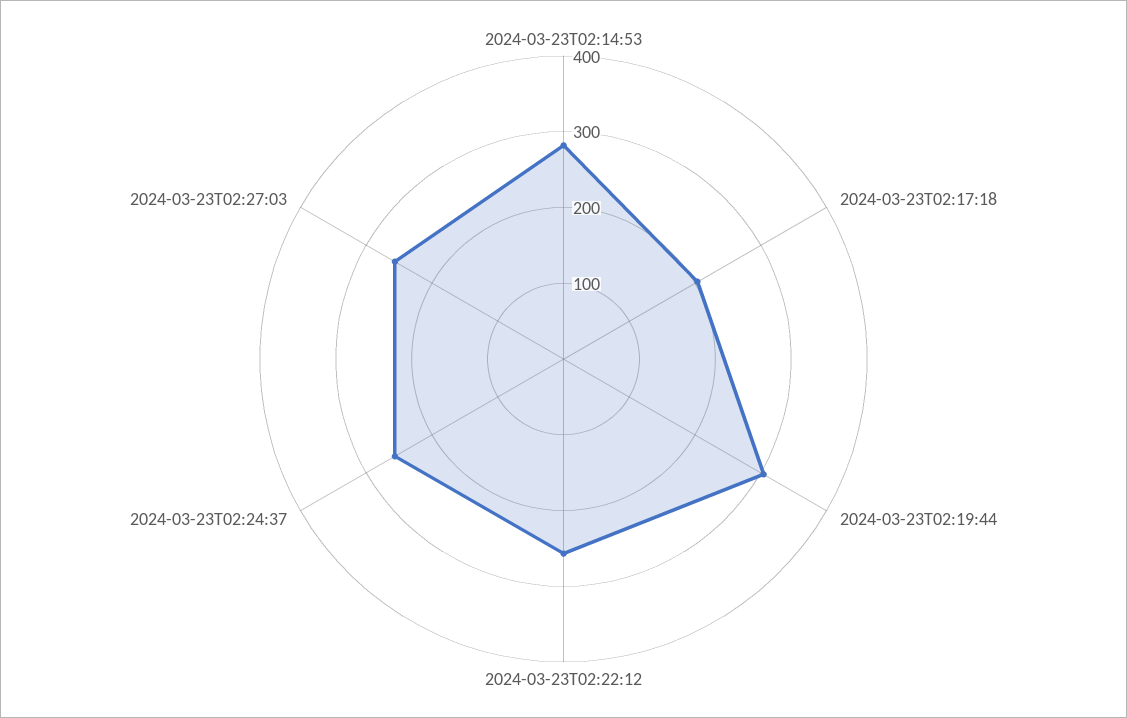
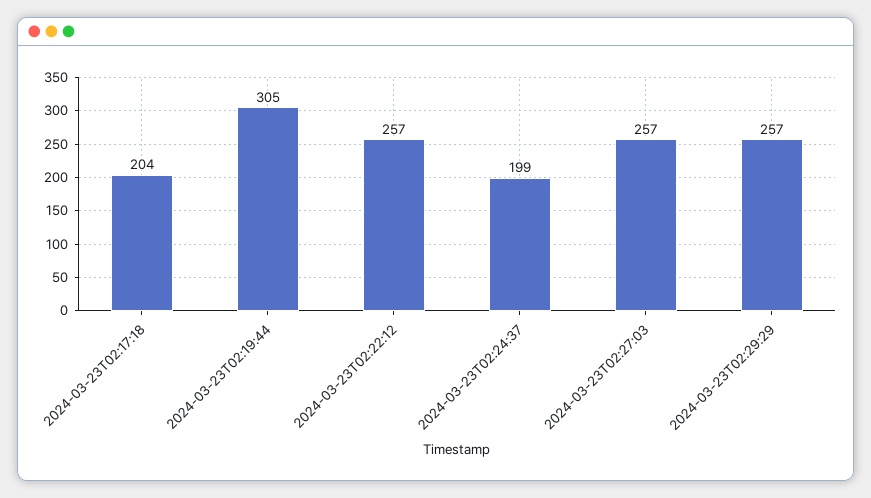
2024-03-23T02:14:53: 280 -> none
2024-03-23T02:24:37: 260 -> 199
2024-03-23T02:29:29: none -> 257

